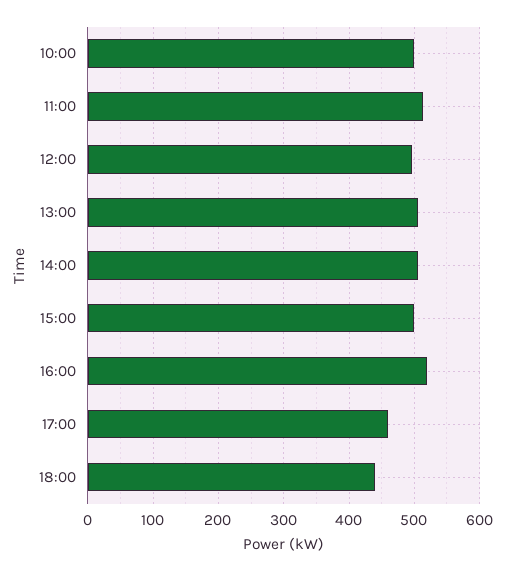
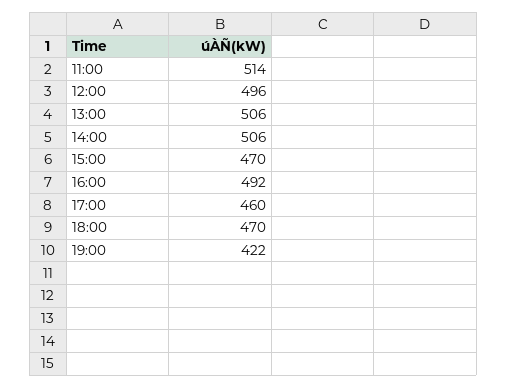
10:00: 500 -> none
15:00: 500 -> 470
16:00: 520 -> 492
18:00: 440 -> 470
19:00: none -> 422

